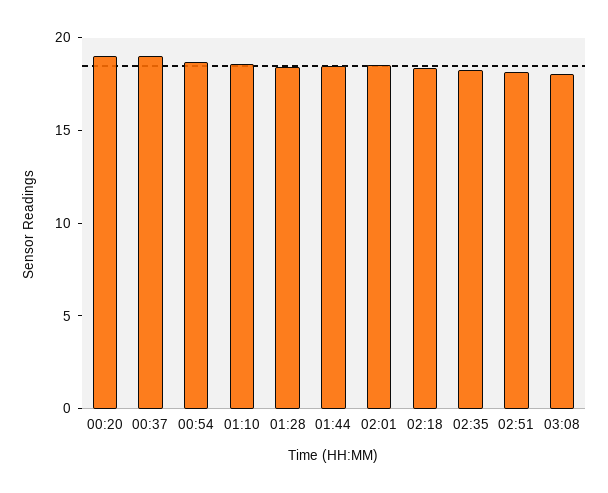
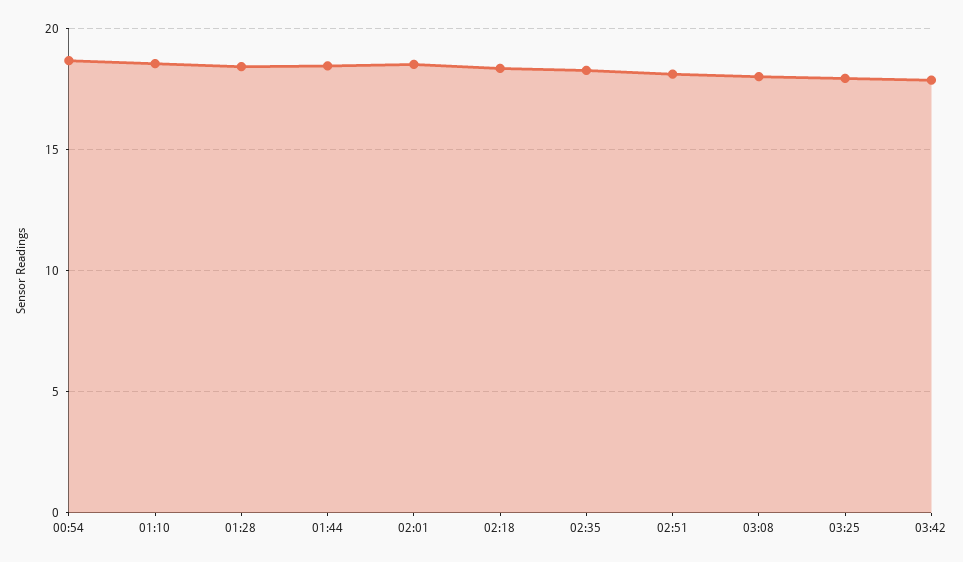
00:20: 19 -> none
00:37: 19 -> none
03:25: none -> 18
03:42: none -> 18

